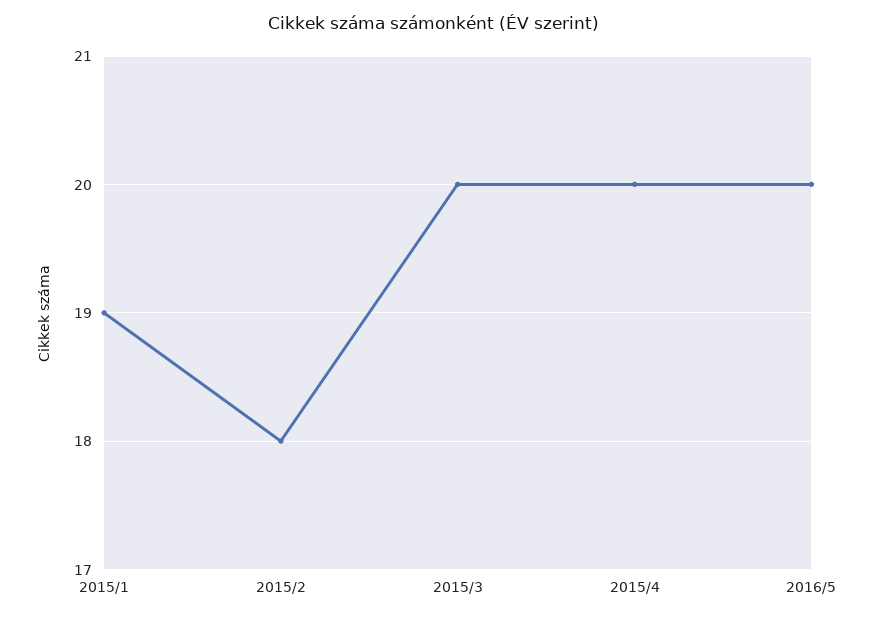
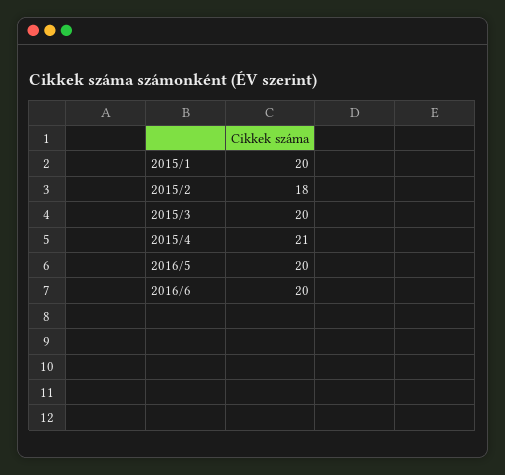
2015/1: 19 -> 20
2015/4: 20 -> 21
2016/6: none -> 20

